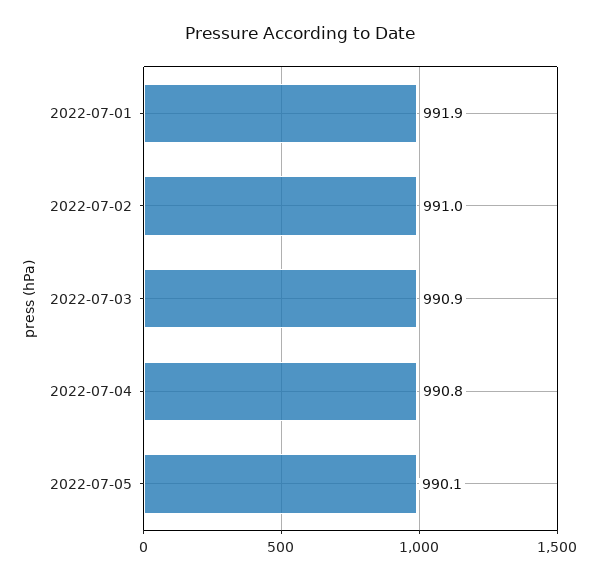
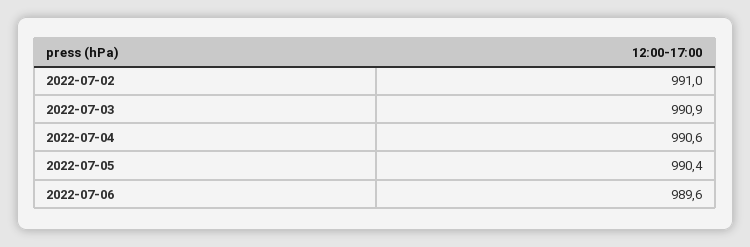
2022-07-01: 991.9 -> none
2022-07-04: 990.8 -> 990.6
2022-07-05: 990.1 -> 990.4
2022-07-06: none -> 989.6

